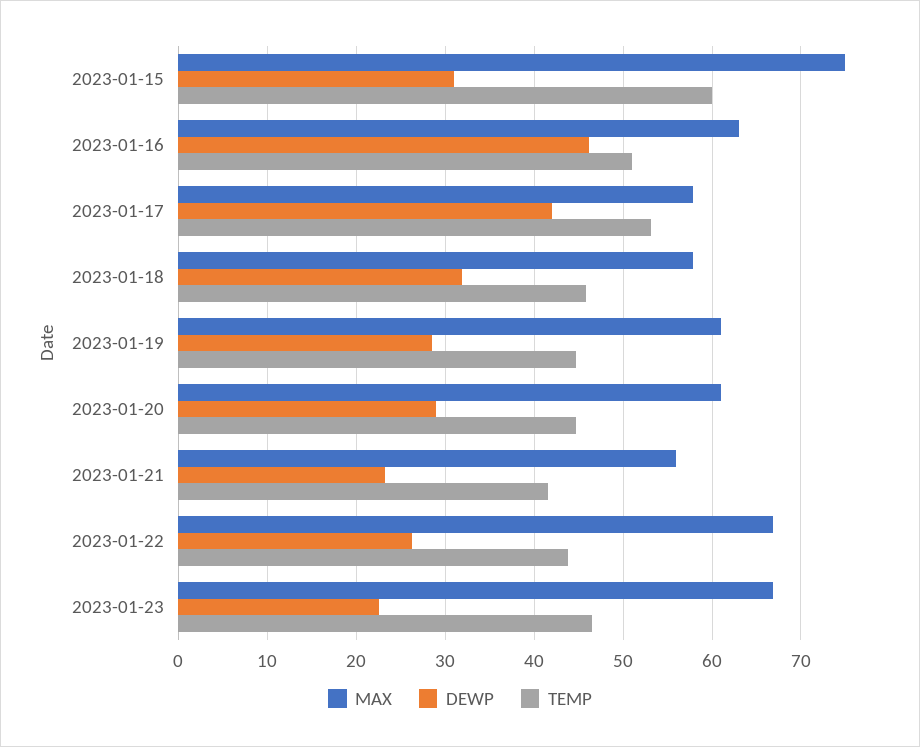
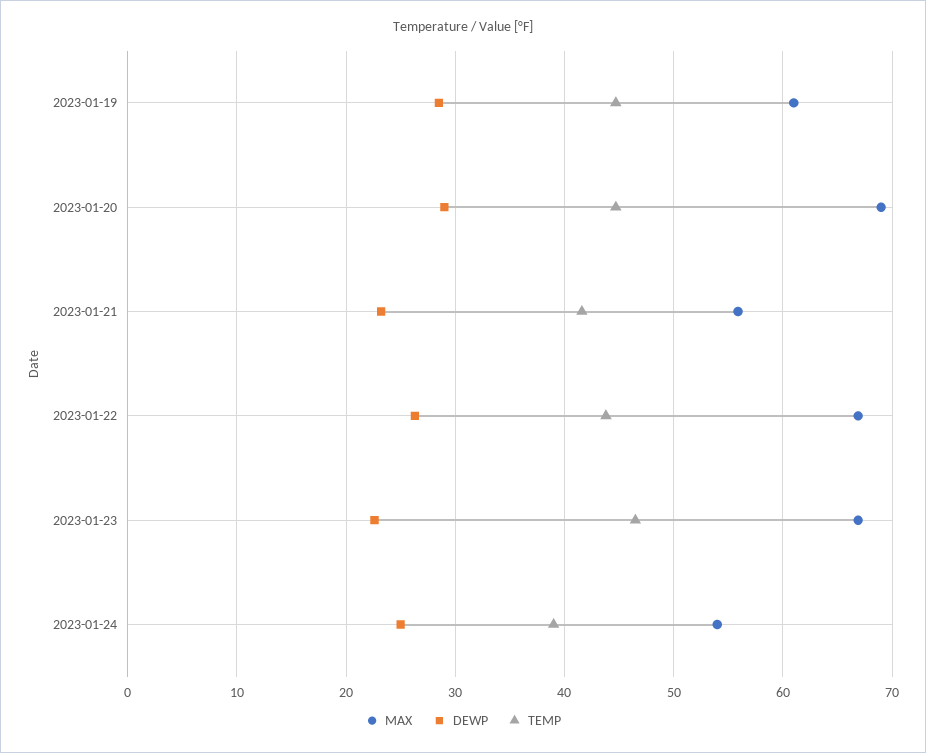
MAX, 2023-01-15: 75 -> none
DEWP, 2023-01-15: 31 -> none
TEMP, 2023-01-15: 60 -> none
MAX, 2023-01-16: 63 -> none
DEWP, 2023-01-16: 46 -> none
TEMP, 2023-01-16: 51 -> none
MAX, 2023-01-17: 58 -> none
DEWP, 2023-01-17: 42 -> none
TEMP, 2023-01-17: 53 -> none
MAX, 2023-01-18: 58 -> none
DEWP, 2023-01-18: 32 -> none
TEMP, 2023-01-18: 46 -> none
MAX, 2023-01-20: 61 -> 69
MAX, 2023-01-24: none -> 54
DEWP, 2023-01-24: none -> 25
TEMP, 2023-01-24: none -> 39

